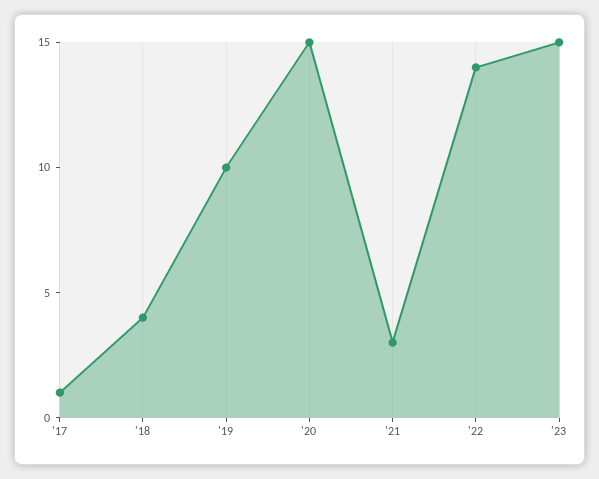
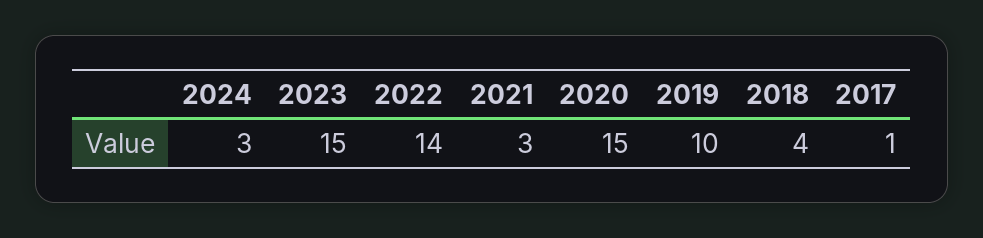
2024: none -> 3

